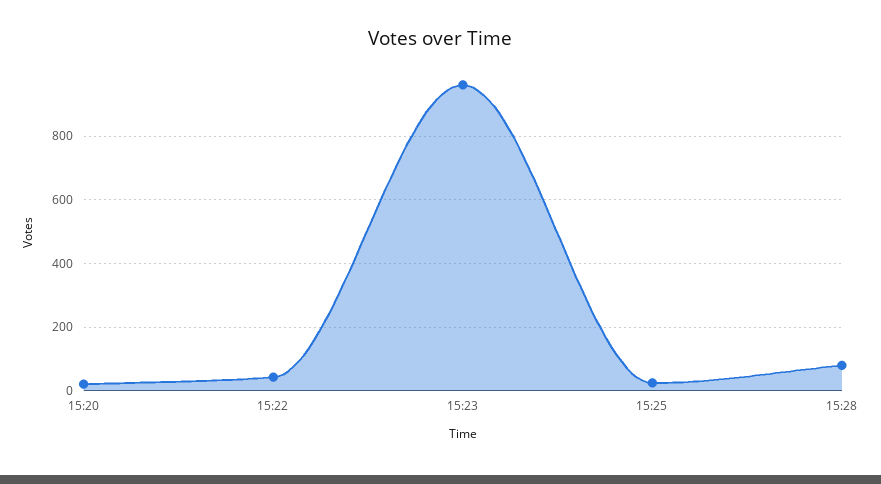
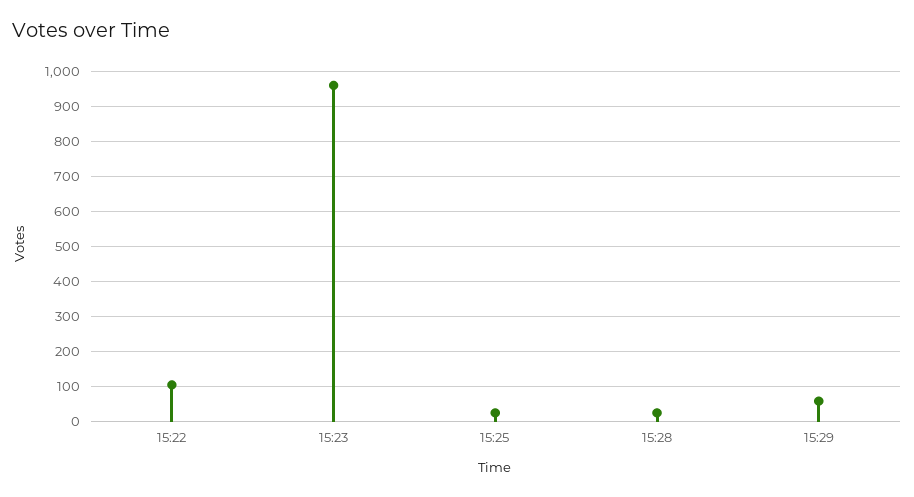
15:20: 20 -> none
15:22: 40 -> 100
15:28: 80 -> 20
15:29: none -> 60

